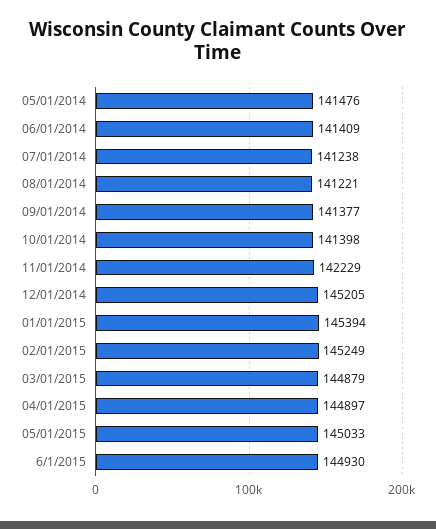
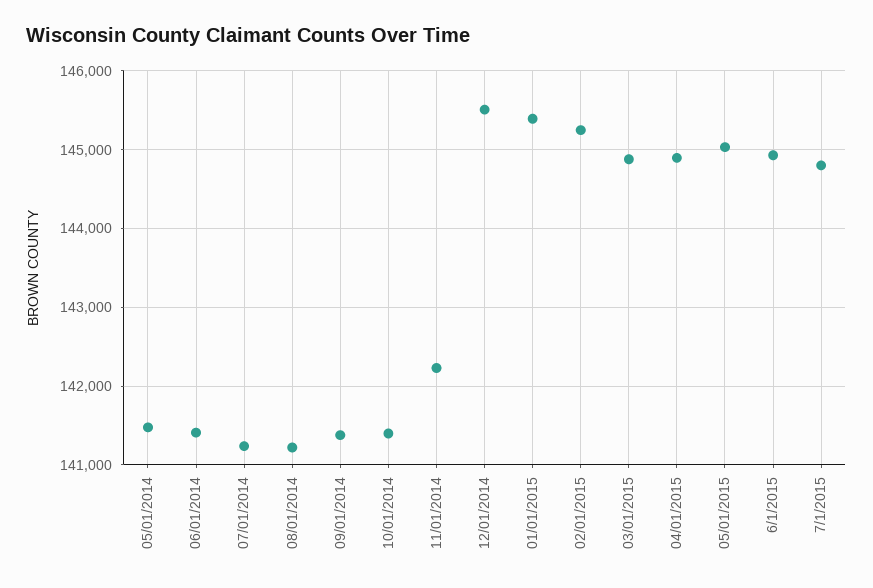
12/01/2014: 145205 -> 145500
7/1/2015: none -> 144800

